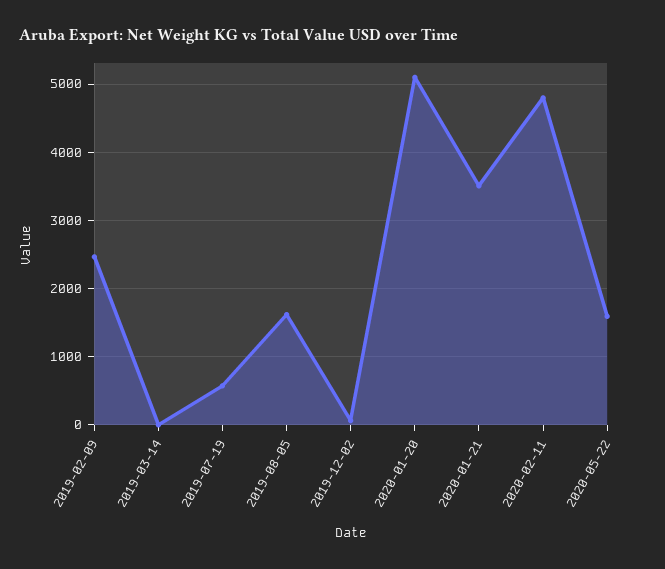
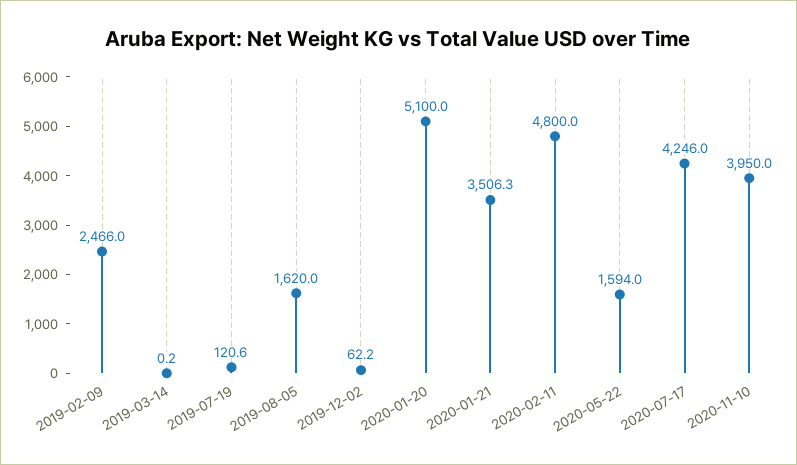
2019-07-19: 600 -> 120.6
2020-07-17: none -> 4246
2020-11-10: none -> 3950

